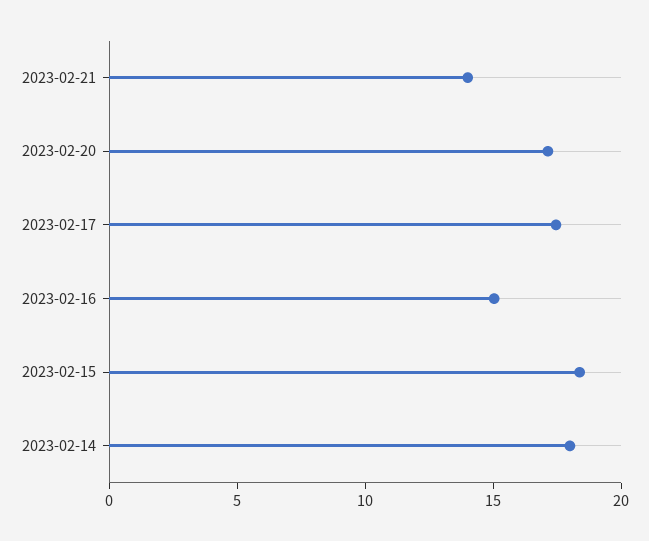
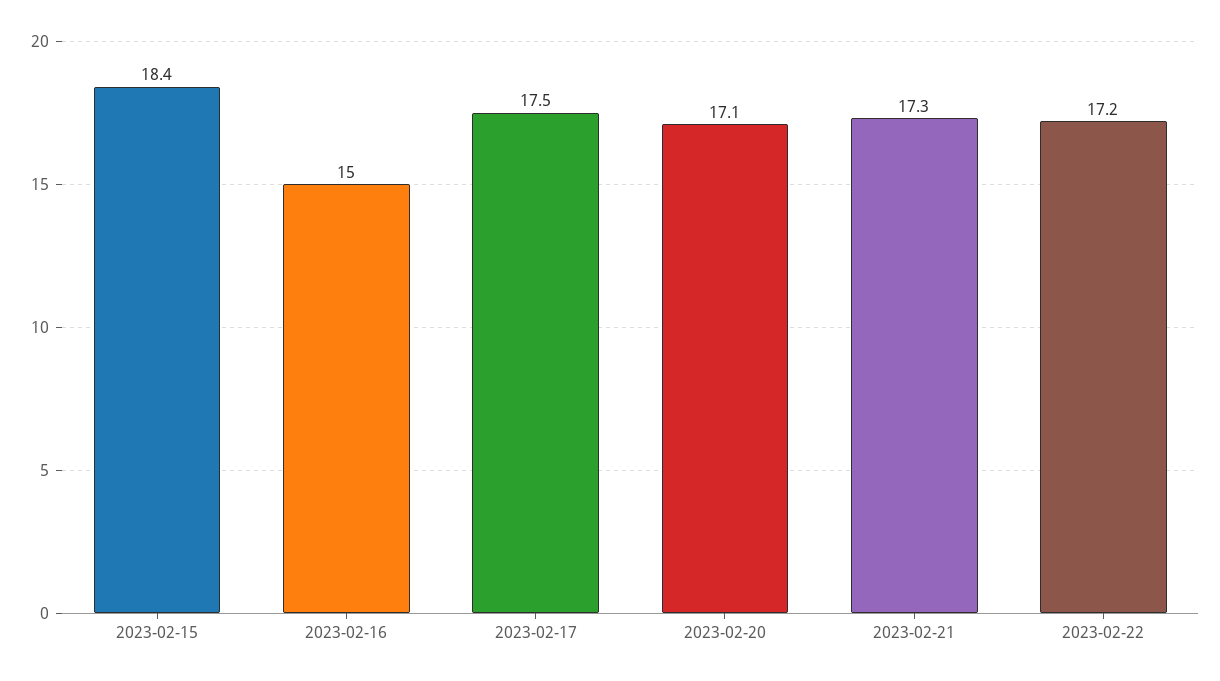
2023-02-21: 14 -> 17.3
2023-02-14: 18 -> none
2023-02-22: none -> 17.2

